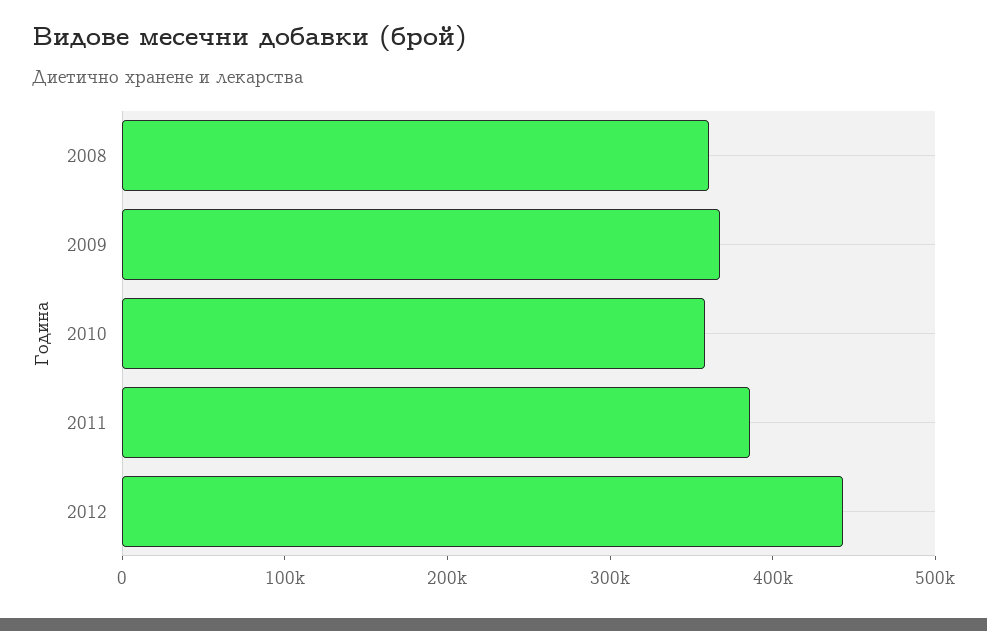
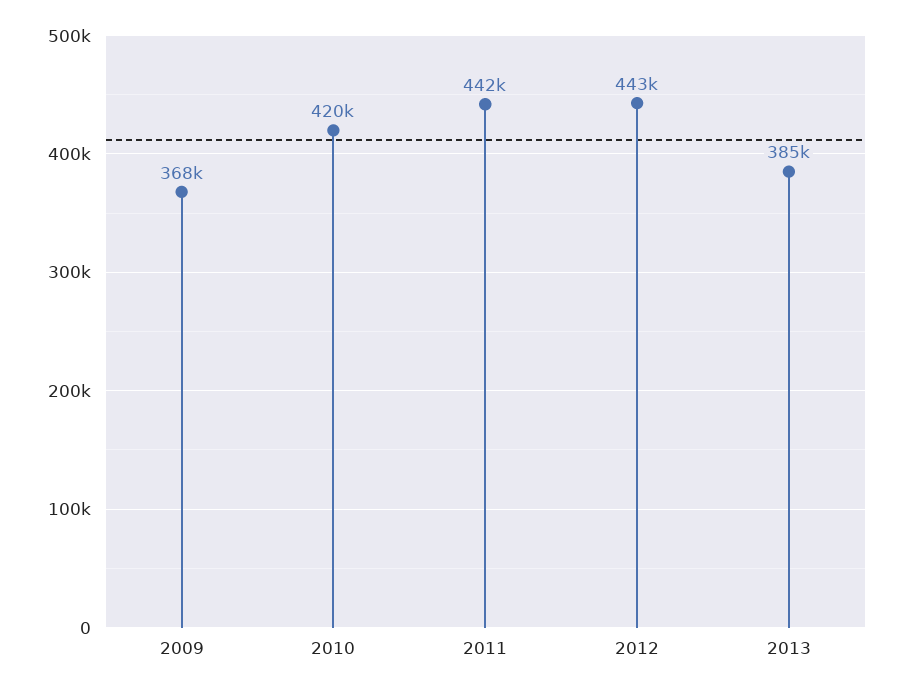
2008: 360000 -> none
2010: 360000 -> 420000
2011: 380000 -> 442000
2013: none -> 385000

